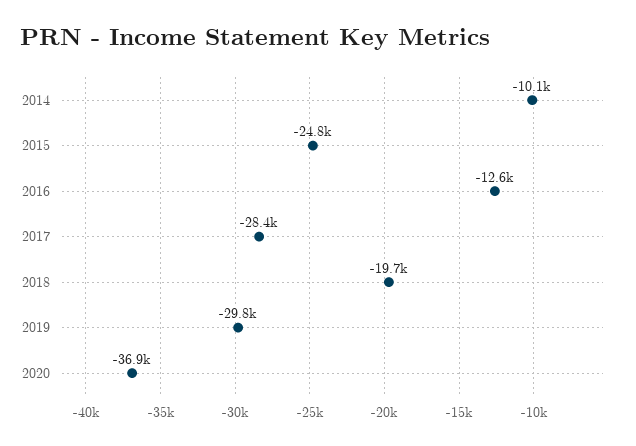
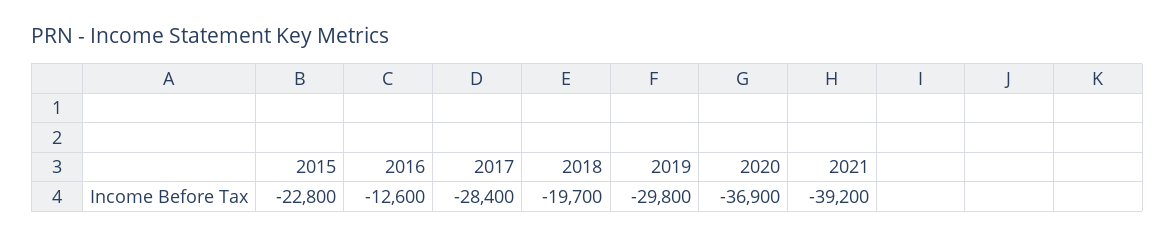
2014: -10100 -> none
2015: -24800 -> -22800
2021: none -> -39200

